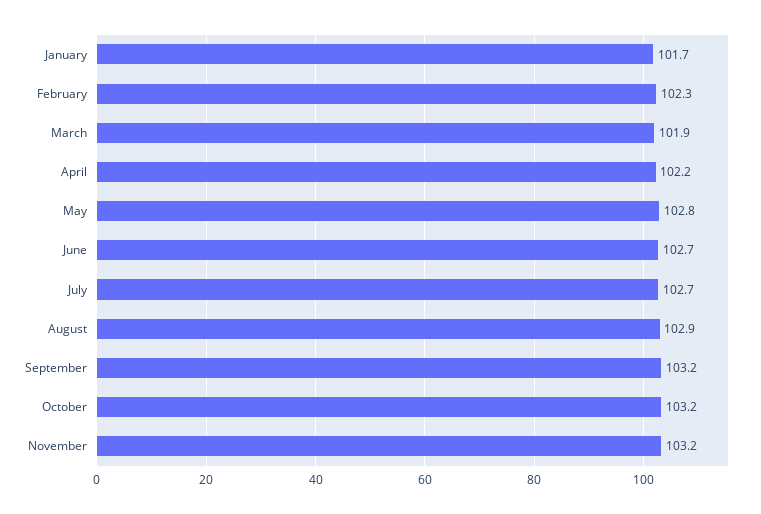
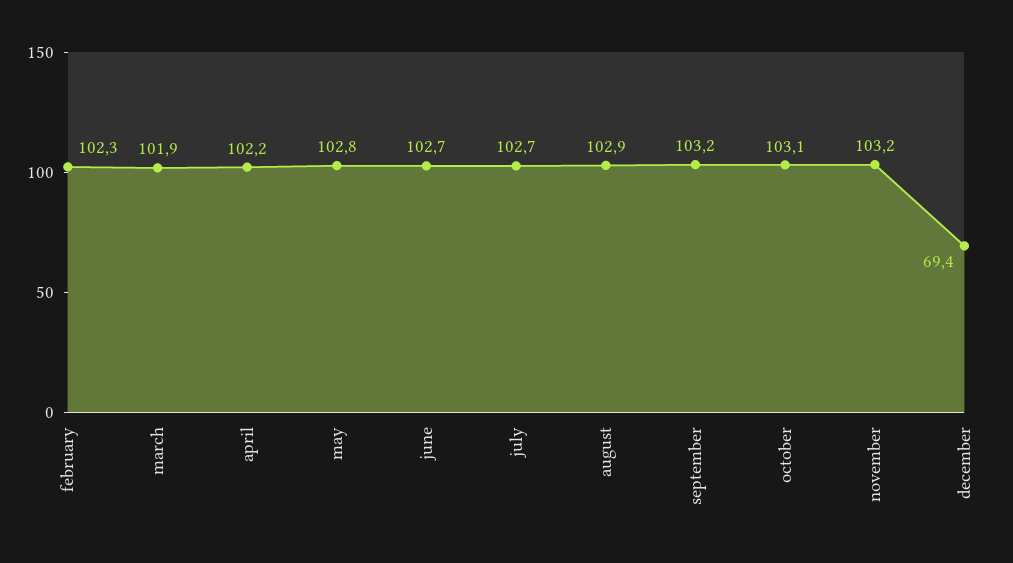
January: 101.7 -> none
October: 103.2 -> 103.1
december: none -> 69.4

